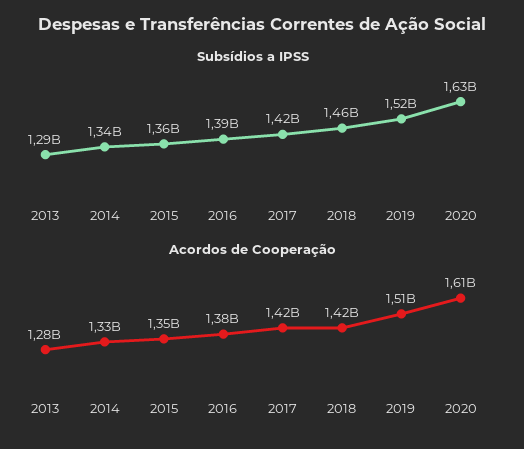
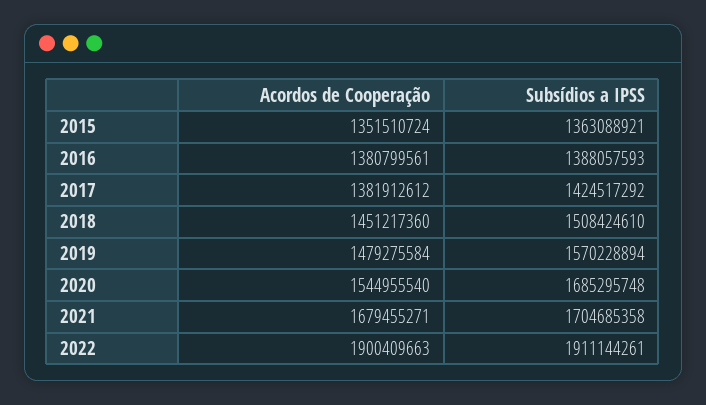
Subsídios a IPSS, 2013: 1290000000 -> none
Subsídios a IPSS, 2014: 1340000000 -> none
Subsídios a IPSS, 2018: 1460000000 -> 1508424610
Subsídios a IPSS, 2019: 1520000000 -> 1570228894
Subsídios a IPSS, 2020: 1630000000 -> 1685295748
Acordos de Cooperação, 2013: 1280000000 -> none
Acordos de Cooperação, 2014: 1330000000 -> none
Acordos de Cooperação, 2017: 1420000000 -> 1381912612
Acordos de Cooperação, 2018: 1420000000 -> 1451217360
Acordos de Cooperação, 2019: 1510000000 -> 1479275584
Acordos de Cooperação, 2020: 1610000000 -> 1544955540
Acordos de Cooperação, 2021: none -> 1679455271
Subsídios a IPSS, 2021: none -> 1704685358
Acordos de Cooperação, 2022: none -> 1900409663
Subsídios a IPSS, 2022: none -> 1911144261

